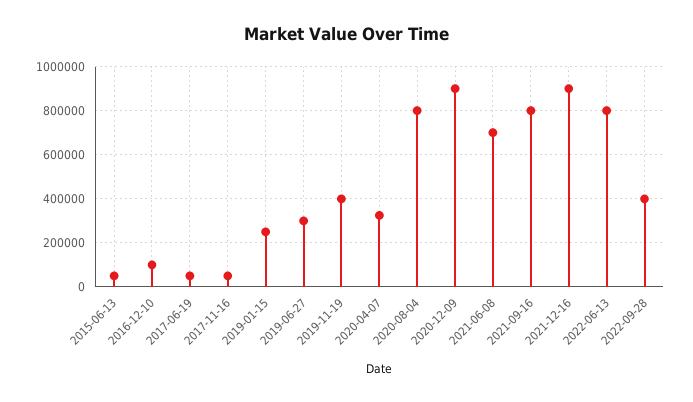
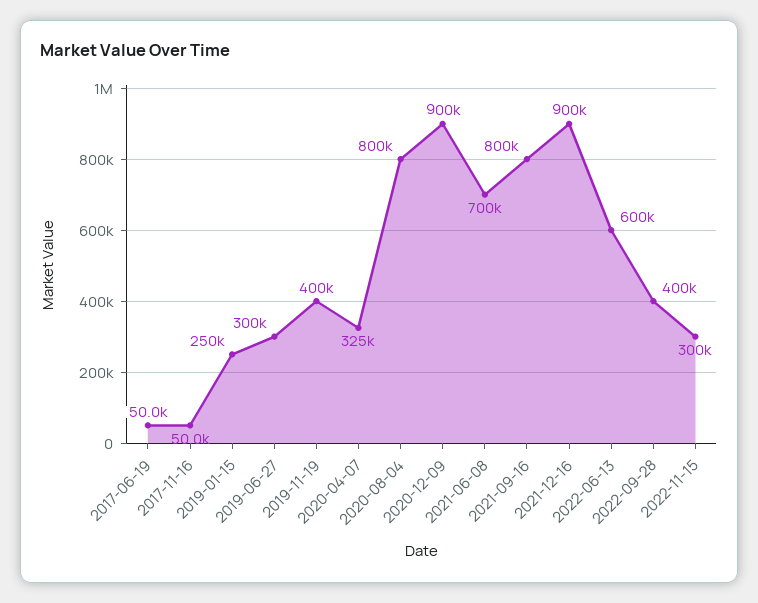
2015-06-13: 50000 -> none
2016-12-10: 100000 -> none
2022-06-13: 800000 -> 600000
2022-11-15: none -> 300000

